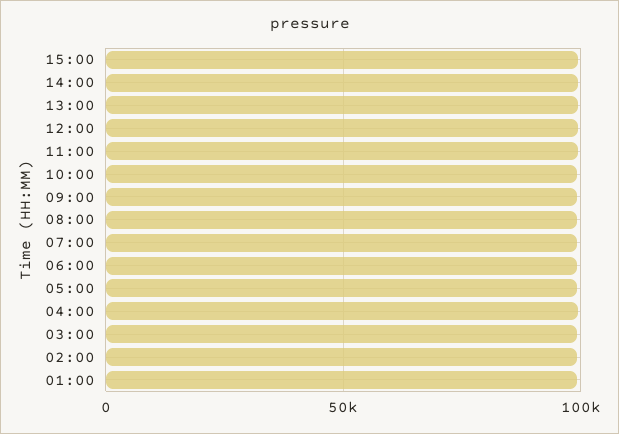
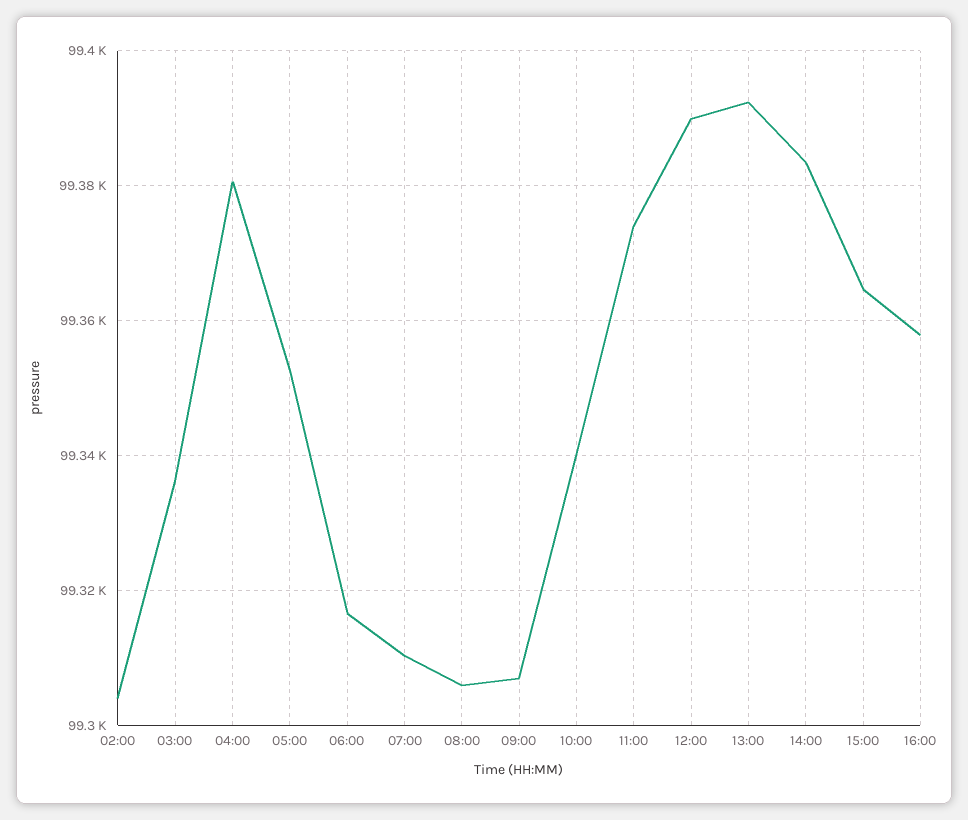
01:00: 100000 -> none
16:00: none -> 99358

